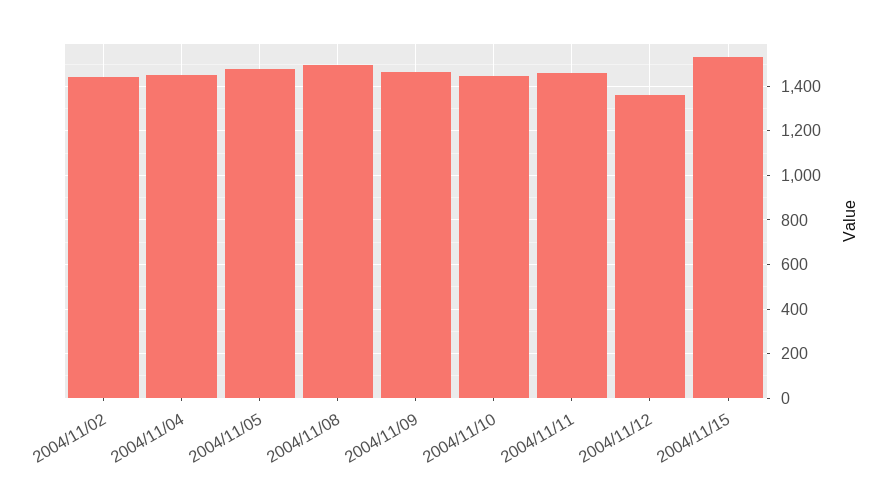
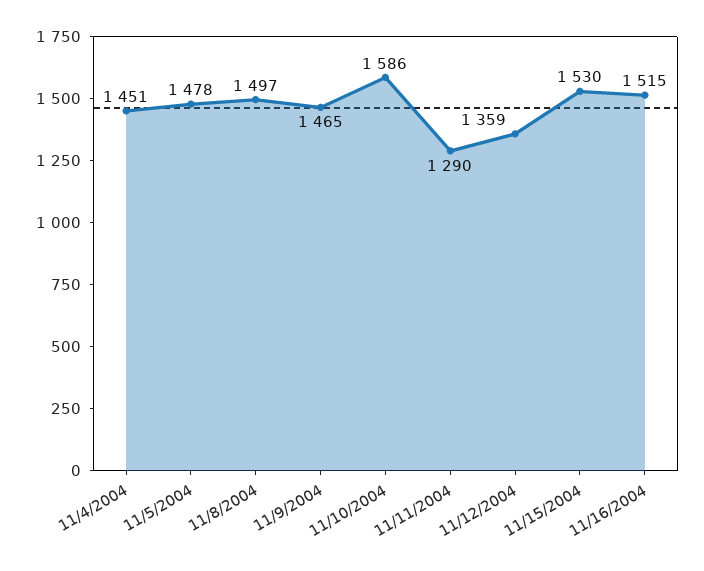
2004/11/02: 1450 -> none
2004/11/10: 1450 -> 1586
2004/11/11: 1450 -> 1290
11/16/2004: none -> 1515

